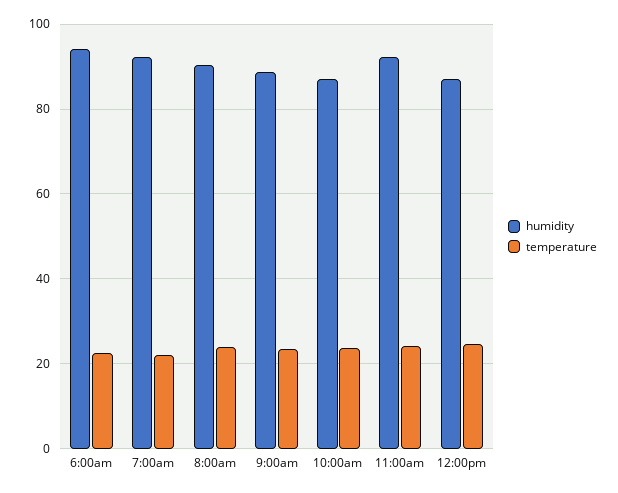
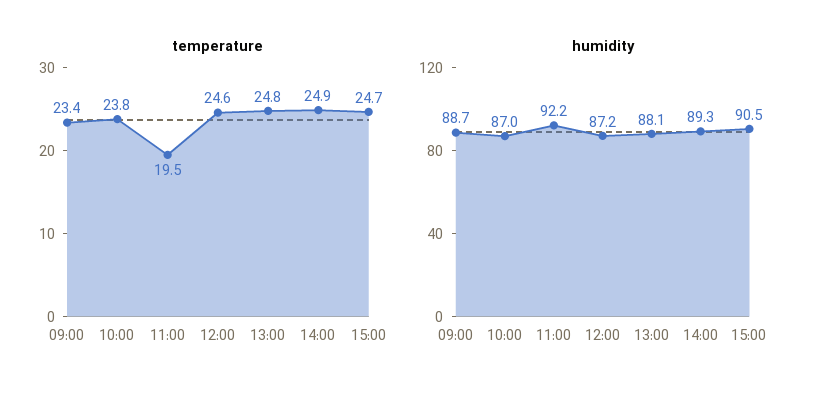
humidity, 6:00am: 94 -> none
temperature, 6:00am: 22 -> none
humidity, 7:00am: 92 -> none
temperature, 7:00am: 22 -> none
humidity, 8:00am: 90 -> none
temperature, 8:00am: 24 -> none
temperature, 11:00am: 24 -> 19.5
temperature, 13:00: none -> 24.8
temperature, 14:00: none -> 24.9
temperature, 15:00: none -> 24.7
humidity, 13:00: none -> 88.1
humidity, 14:00: none -> 89.3
humidity, 15:00: none -> 90.5

